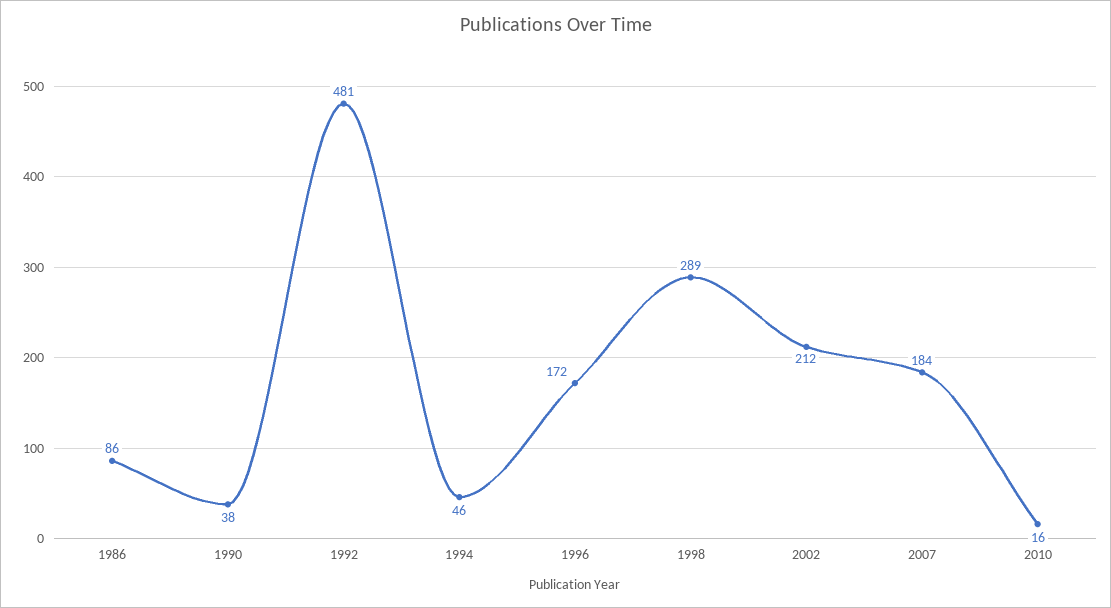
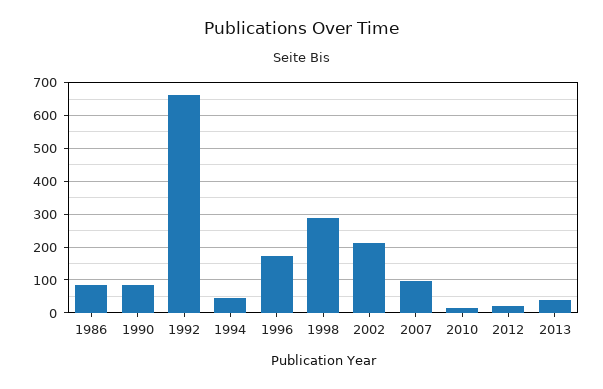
1990: 38 -> 80
1992: 481 -> 660
2007: 184 -> 100
2012: none -> 20
2013: none -> 40

